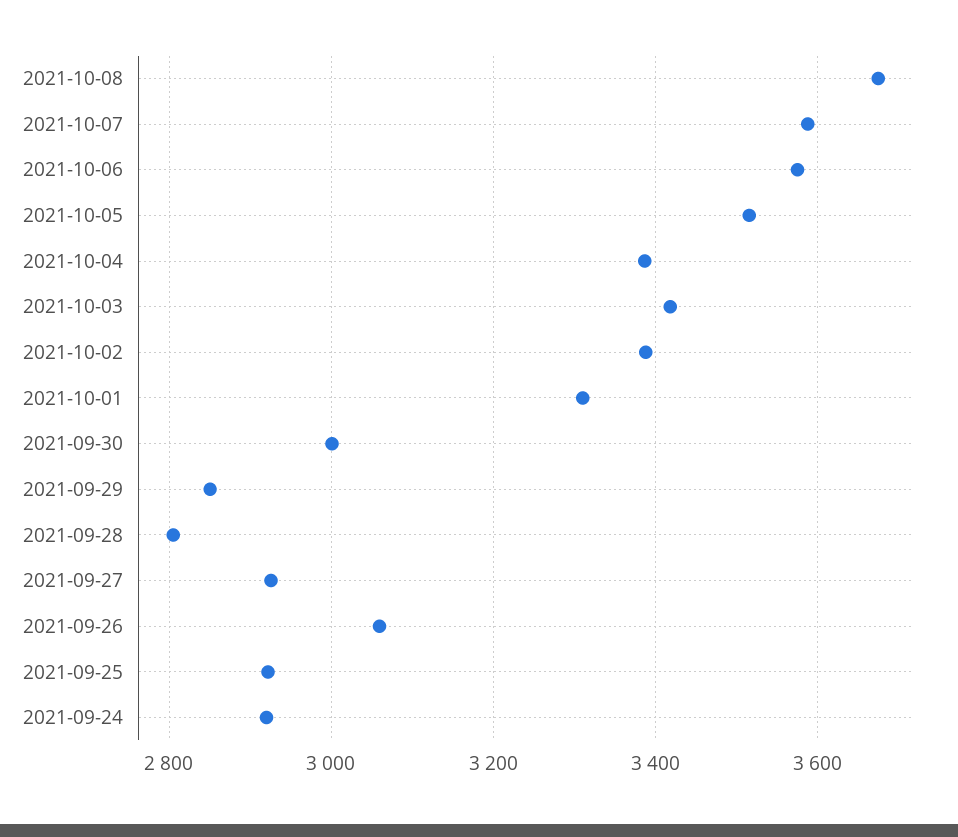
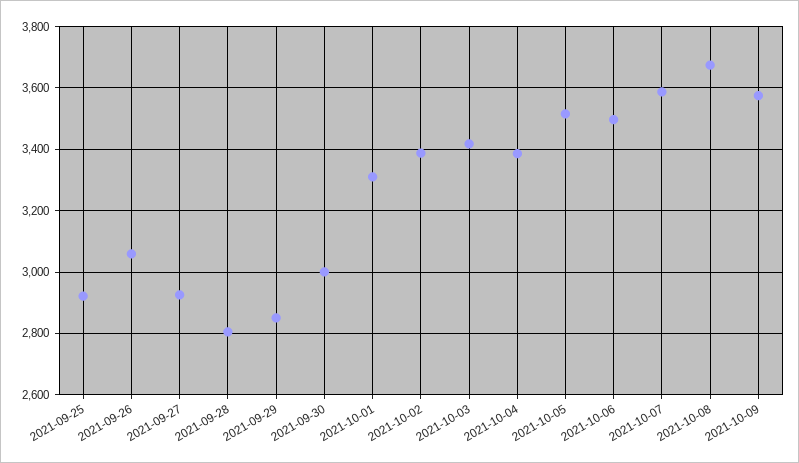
2021-10-06: 3580 -> 3500
2021-09-24: 2920 -> none
2021-10-09: none -> 3580

